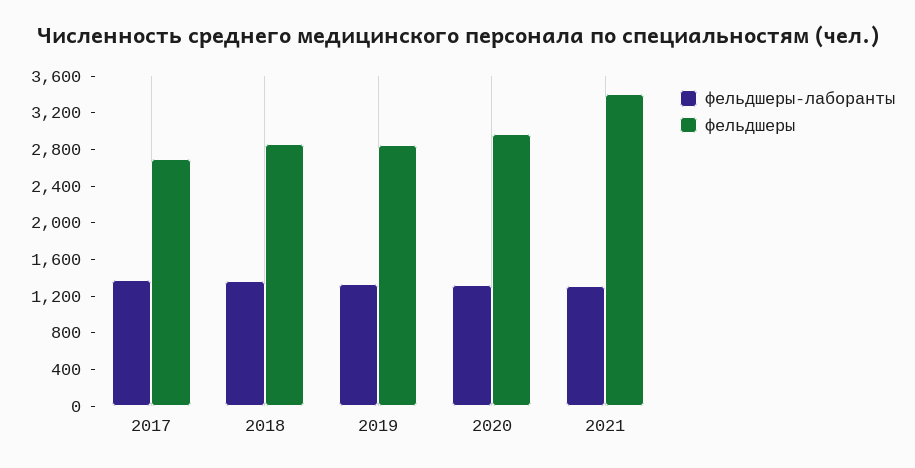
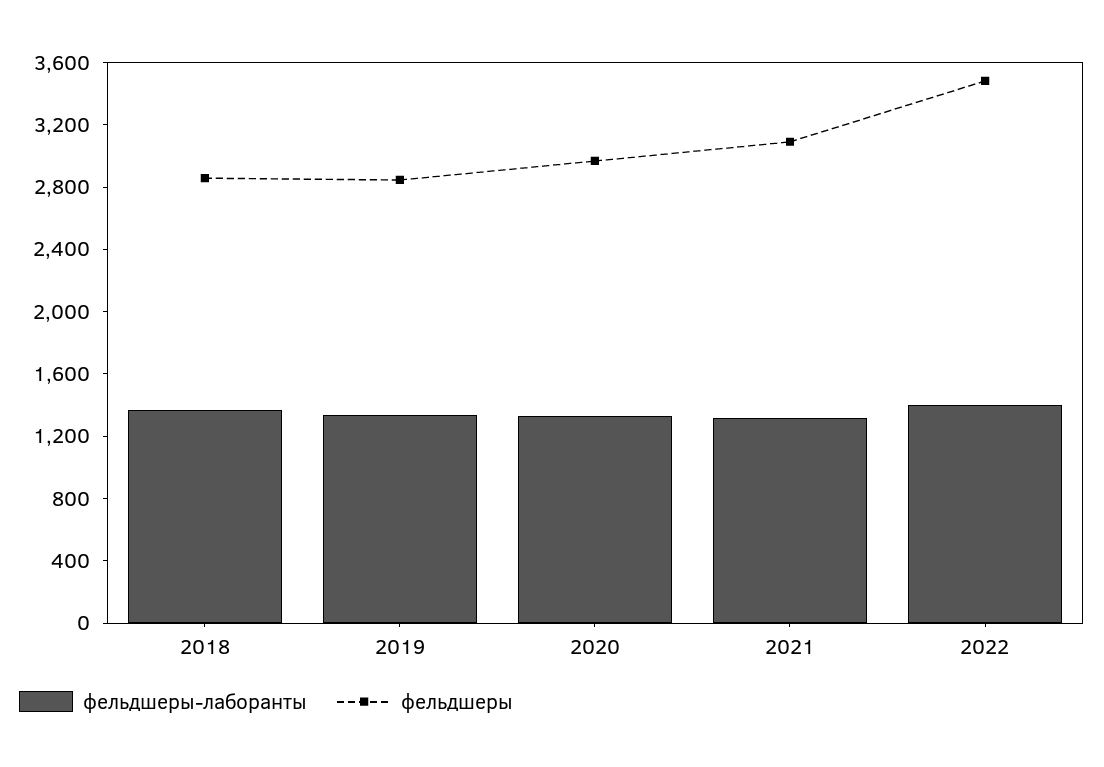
фельдшеры-лаборанты, 2017: 1400 -> none
фельдшеры, 2017: 2700 -> none
фельдшеры, 2021: 3400 -> 3100
фельдшеры-лаборанты, 2022: none -> 1400
фельдшеры, 2022: none -> 3500

